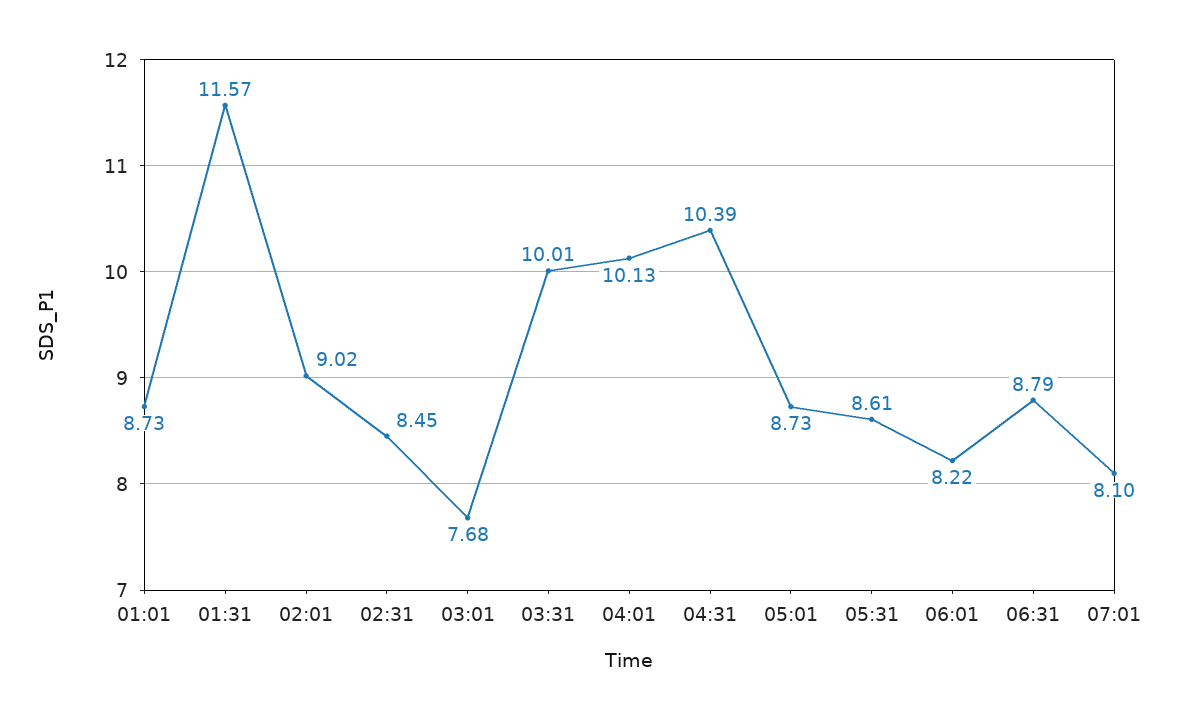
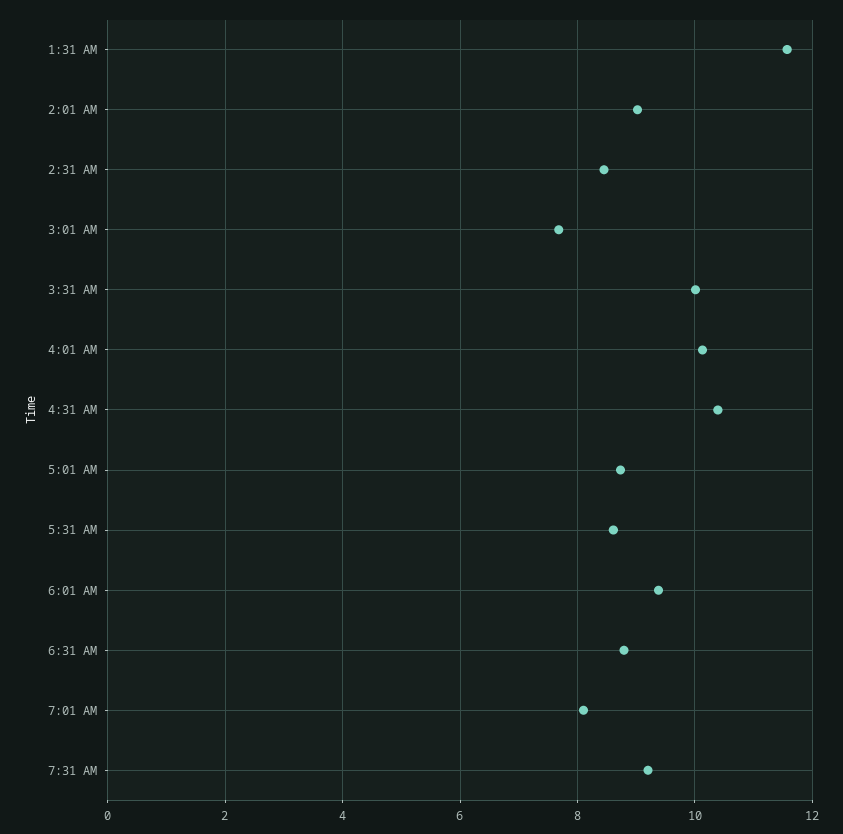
01:01: 8.73 -> none
06:01: 8.22 -> 9.4
7:31 AM: none -> 9.2

